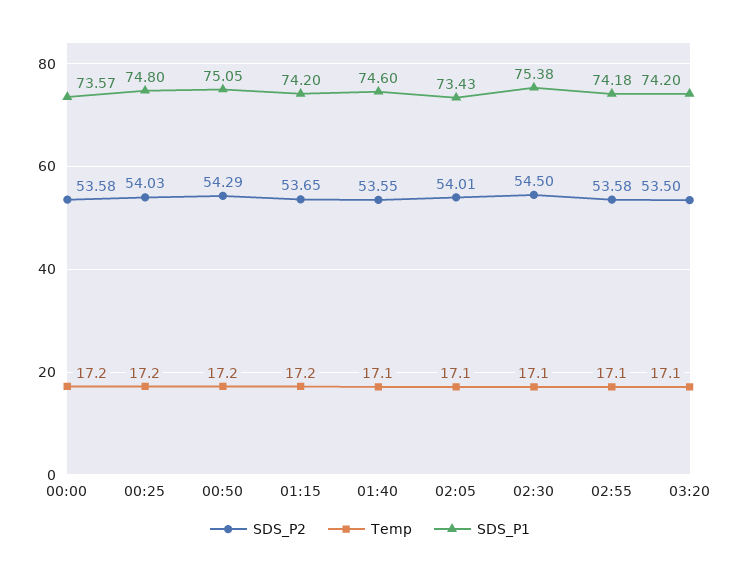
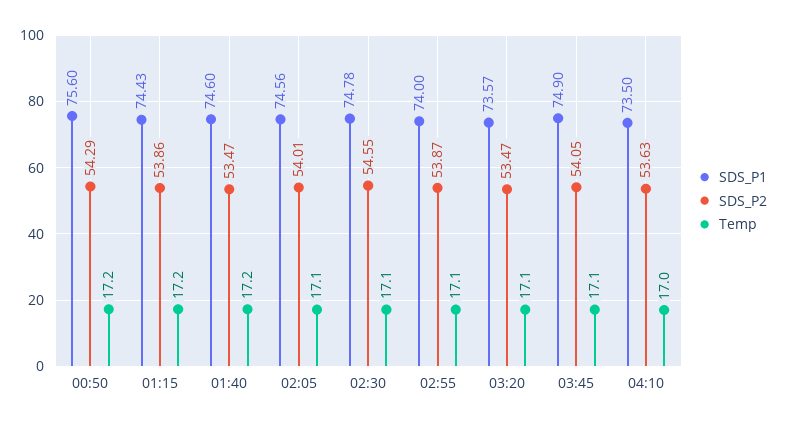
SDS_P2, 00:00: 53.58 -> none
Temp, 00:00: 17.2 -> none
SDS_P1, 00:00: 73.57 -> none
SDS_P2, 00:25: 54.03 -> none
Temp, 00:25: 17.2 -> none
SDS_P1, 00:25: 74.8 -> none
SDS_P1, 00:50: 75.05 -> 75.6
SDS_P2, 01:15: 53.65 -> 53.86
SDS_P1, 01:15: 74.2 -> 74.43
SDS_P2, 01:40: 53.55 -> 53.47
Temp, 01:40: 17.1 -> 17.2
SDS_P1, 02:05: 73.43 -> 74.56
SDS_P2, 02:30: 54.5 -> 54.55
SDS_P1, 02:30: 75.38 -> 74.78
SDS_P2, 02:55: 53.58 -> 53.87
SDS_P1, 02:55: 74.18 -> 74
SDS_P2, 03:20: 53.5 -> 53.47
SDS_P1, 03:20: 74.2 -> 73.57
SDS_P1, 03:45: none -> 74.9
SDS_P2, 03:45: none -> 54.05
Temp, 03:45: none -> 17.1
SDS_P1, 04:10: none -> 73.5
SDS_P2, 04:10: none -> 53.63
Temp, 04:10: none -> 17

